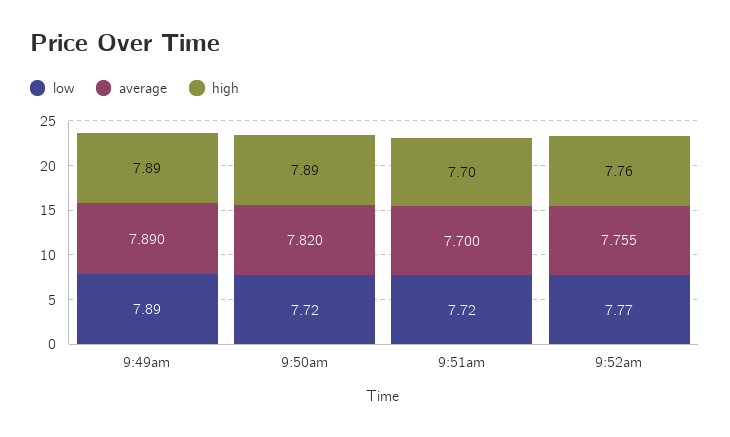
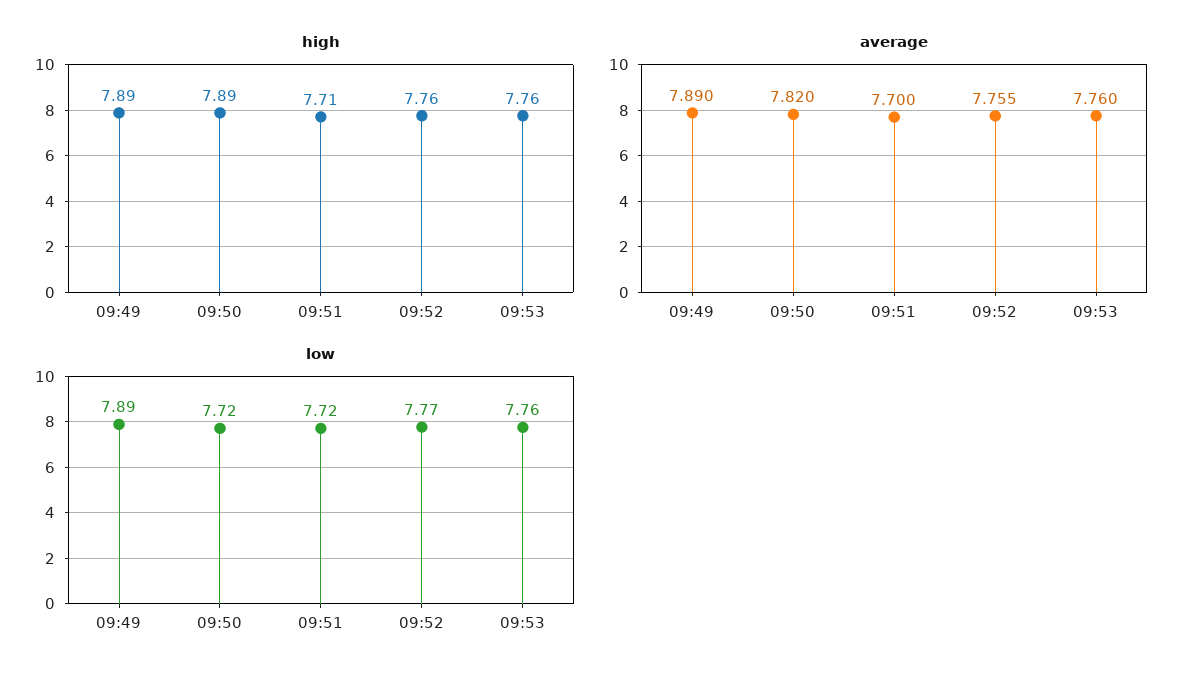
high, 9:51am: 7.7 -> 7.71
high, 09:53: none -> 7.76
average, 09:53: none -> 7.76
low, 09:53: none -> 7.76

